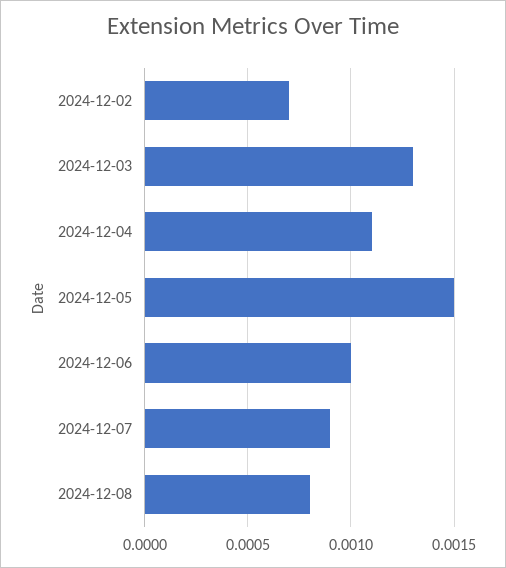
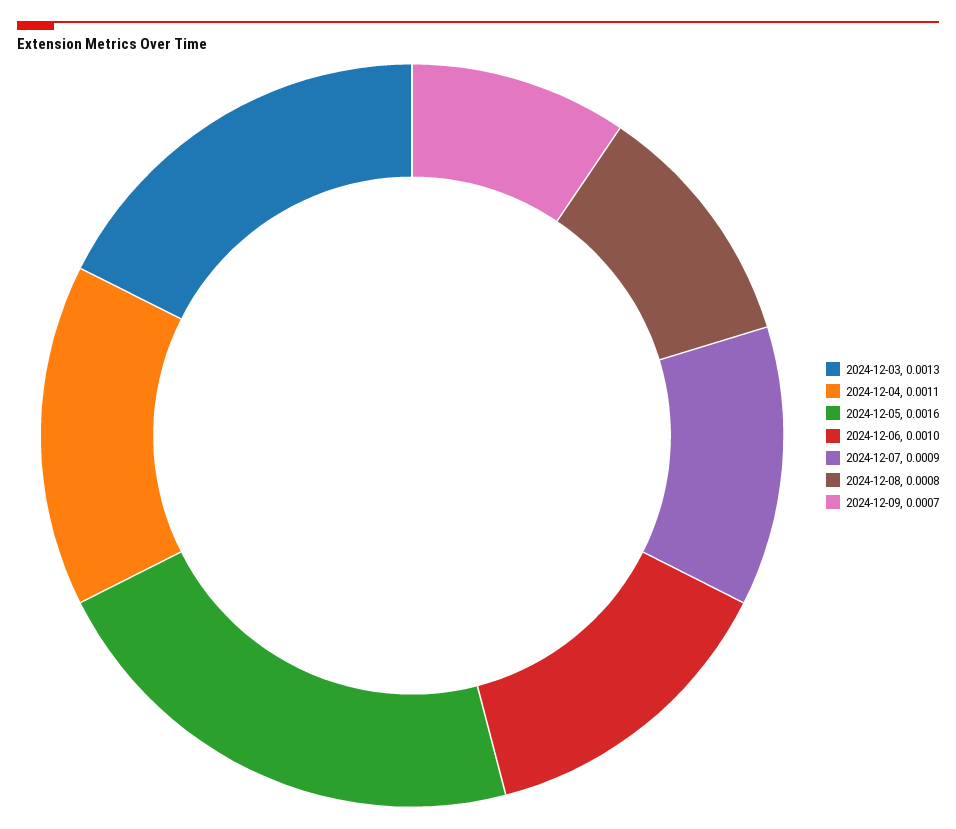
2024-12-02: 0.0007 -> none
2024-12-05: 0.0015 -> 0.0016
2024-12-09: none -> 0.0007

